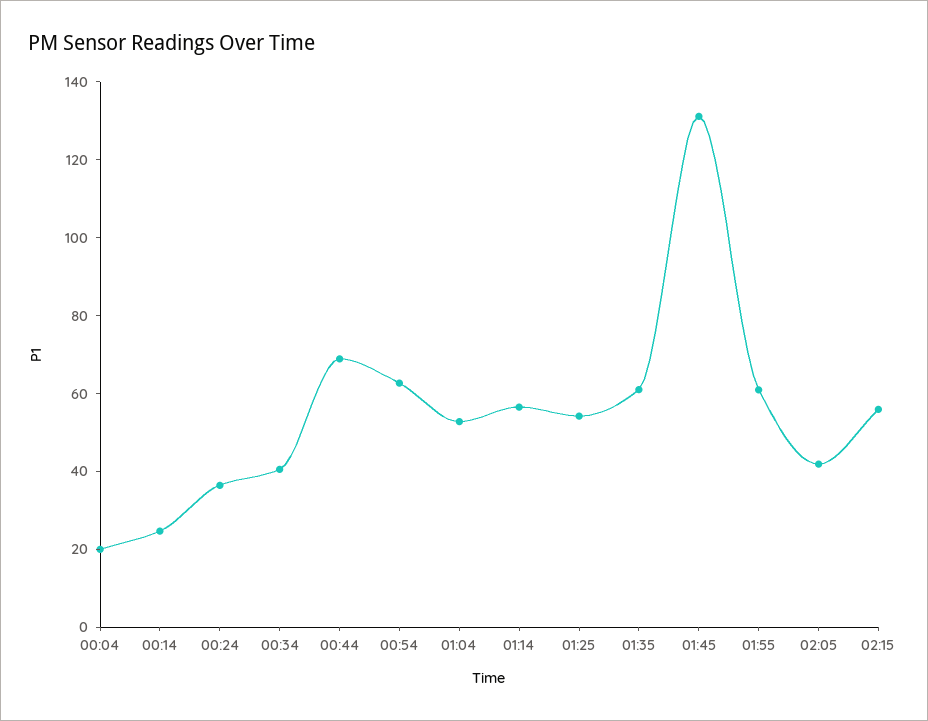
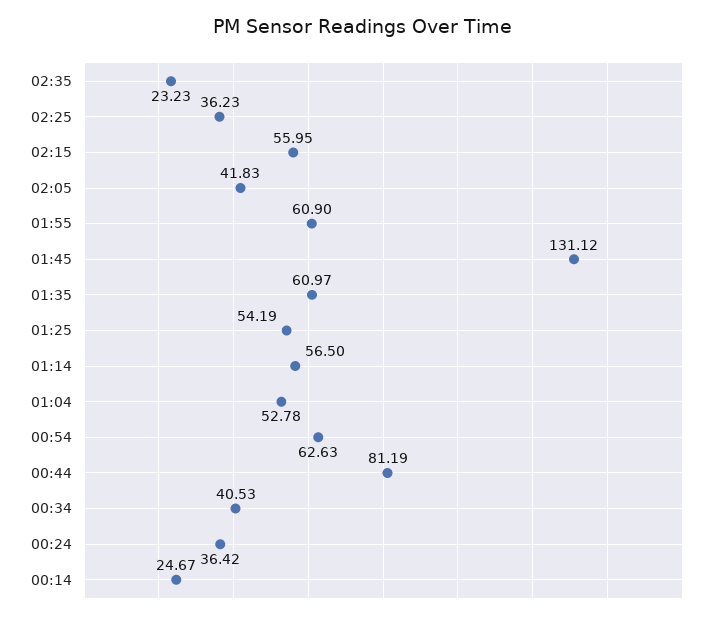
00:04: 20 -> none
00:44: 70 -> 81.19
02:35: none -> 23.23
02:25: none -> 36.23

